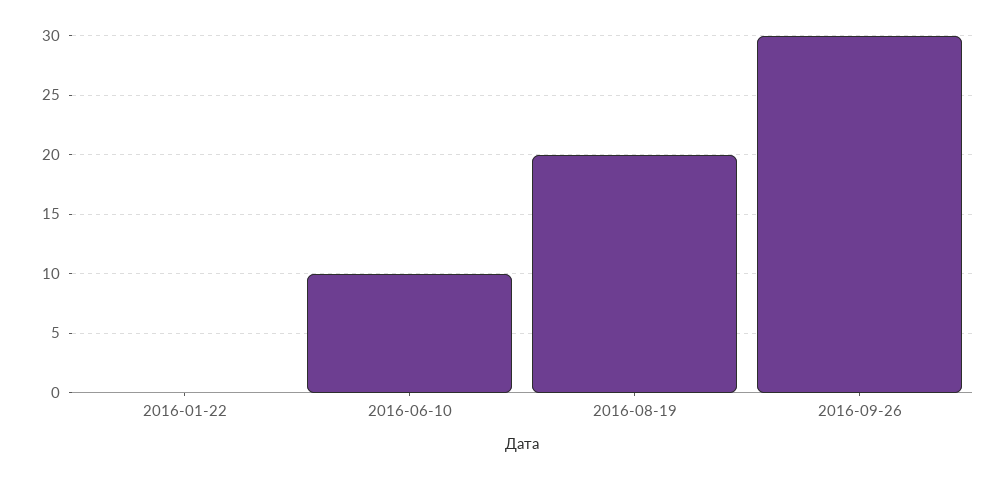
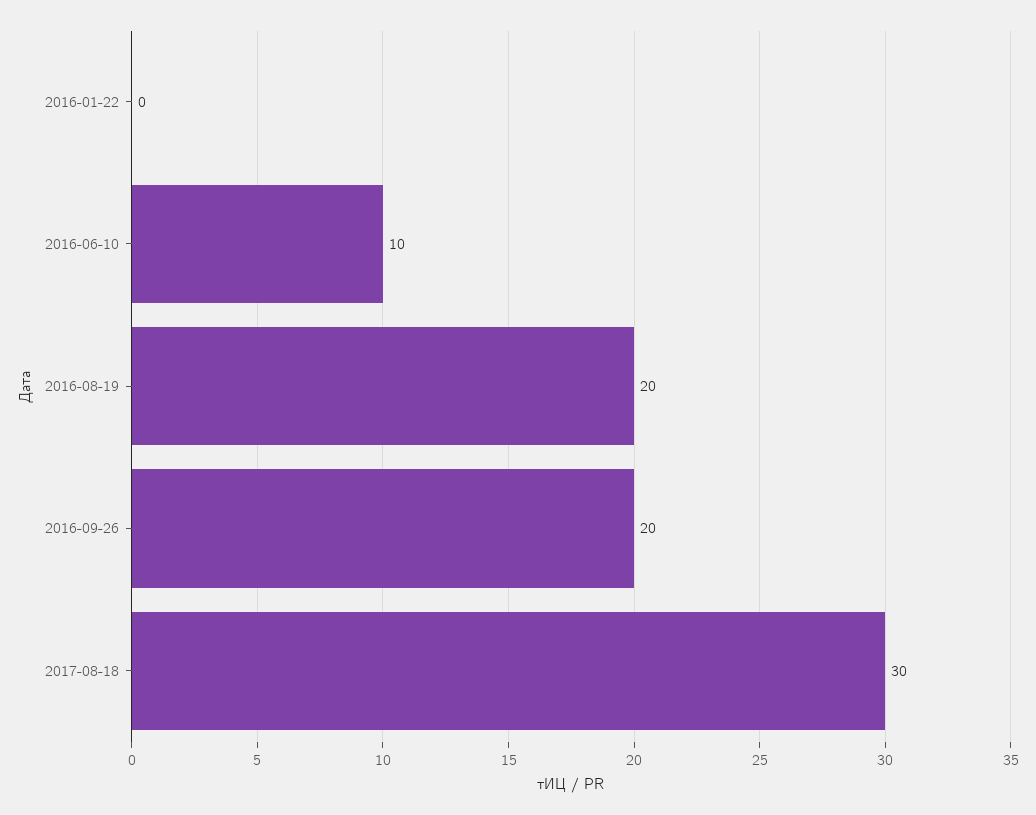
2016-09-26: 30 -> 20
2017-08-18: none -> 30

